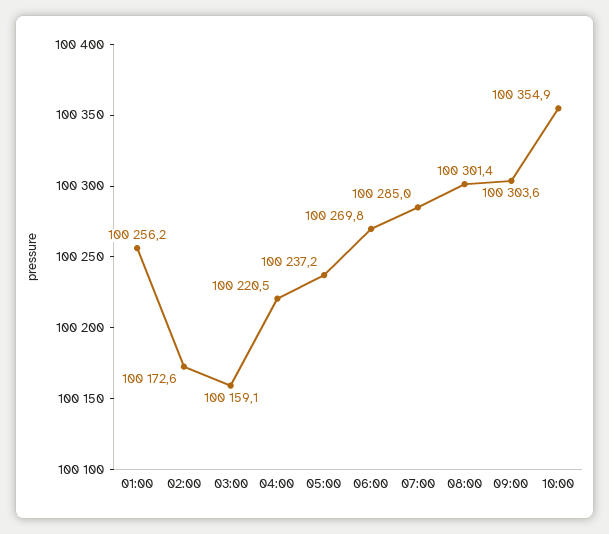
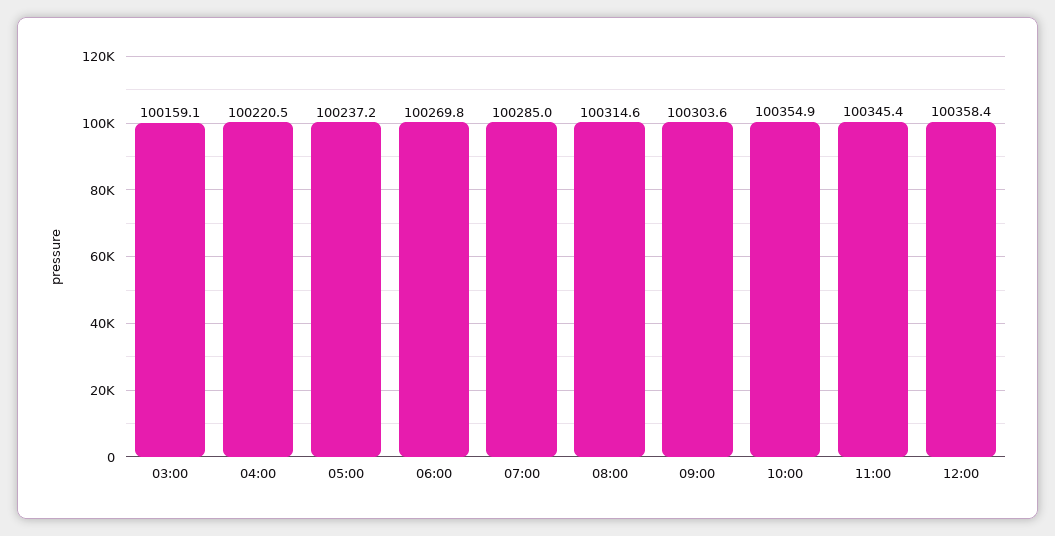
01:00: 100256.2 -> none
02:00: 100172.6 -> none
08:00: 100301.4 -> 100314.6
11:00: none -> 100345.4
12:00: none -> 100358.4

